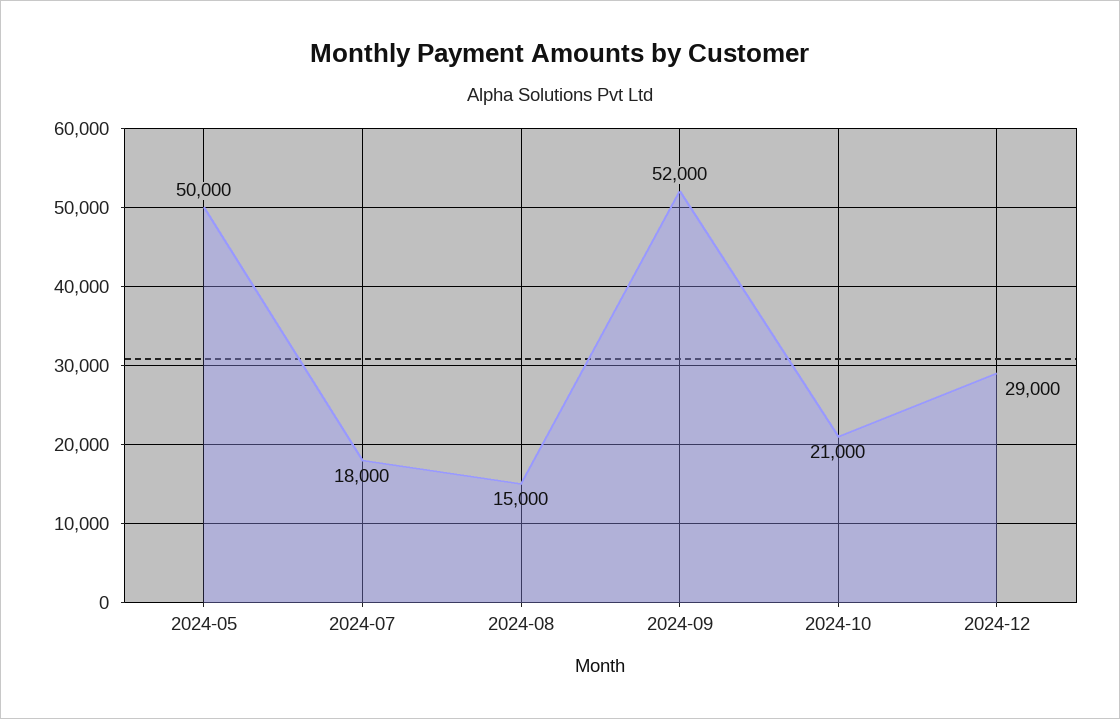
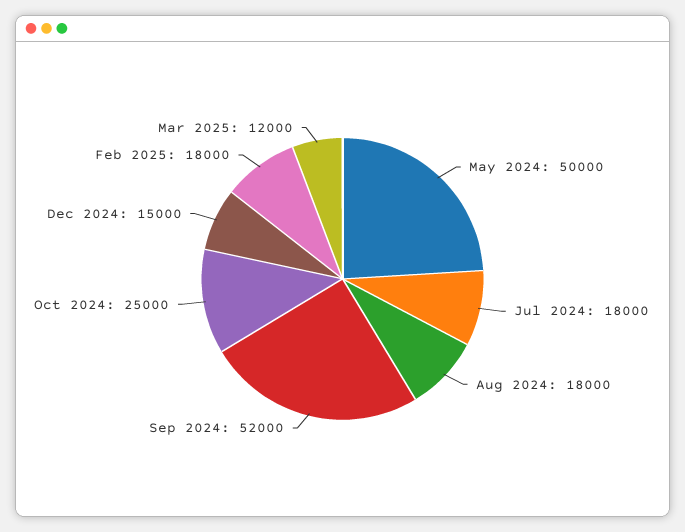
2024-08: 15000 -> 18000
2024-10: 21000 -> 25000
2024-12: 29000 -> 15000
Feb 2025: none -> 18000
Mar 2025: none -> 12000

